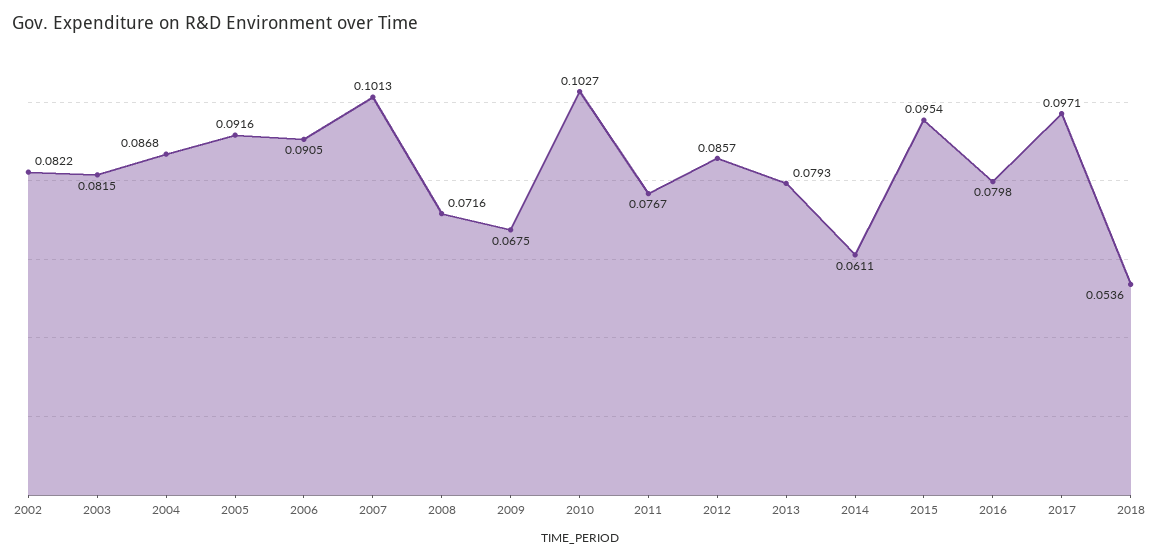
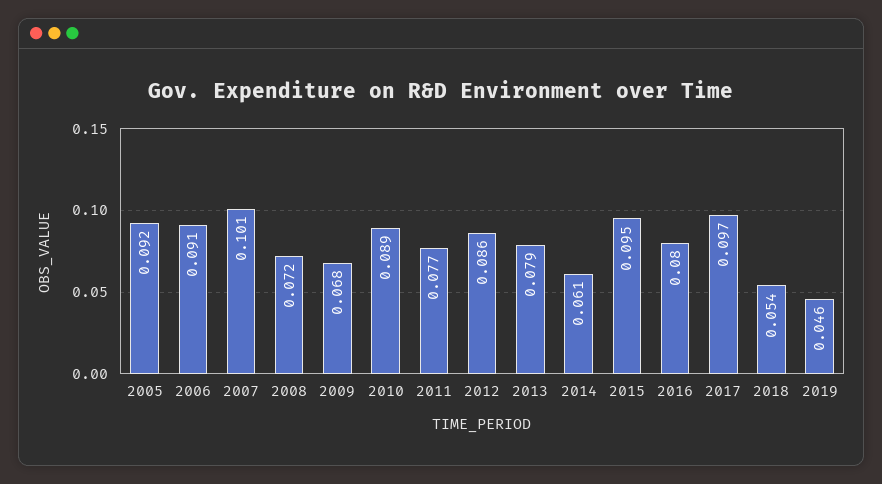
2002: 0.0822 -> none
2003: 0.0815 -> none
2004: 0.0868 -> none
2010: 0.1027 -> 0.089
2019: none -> 0.046

